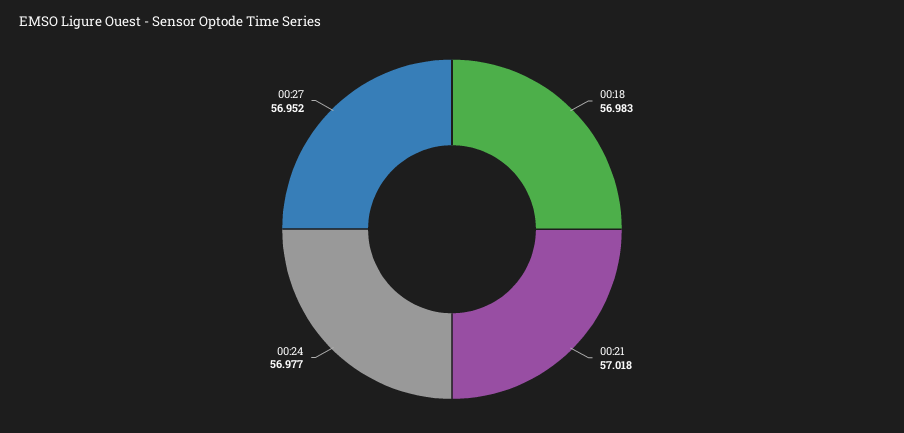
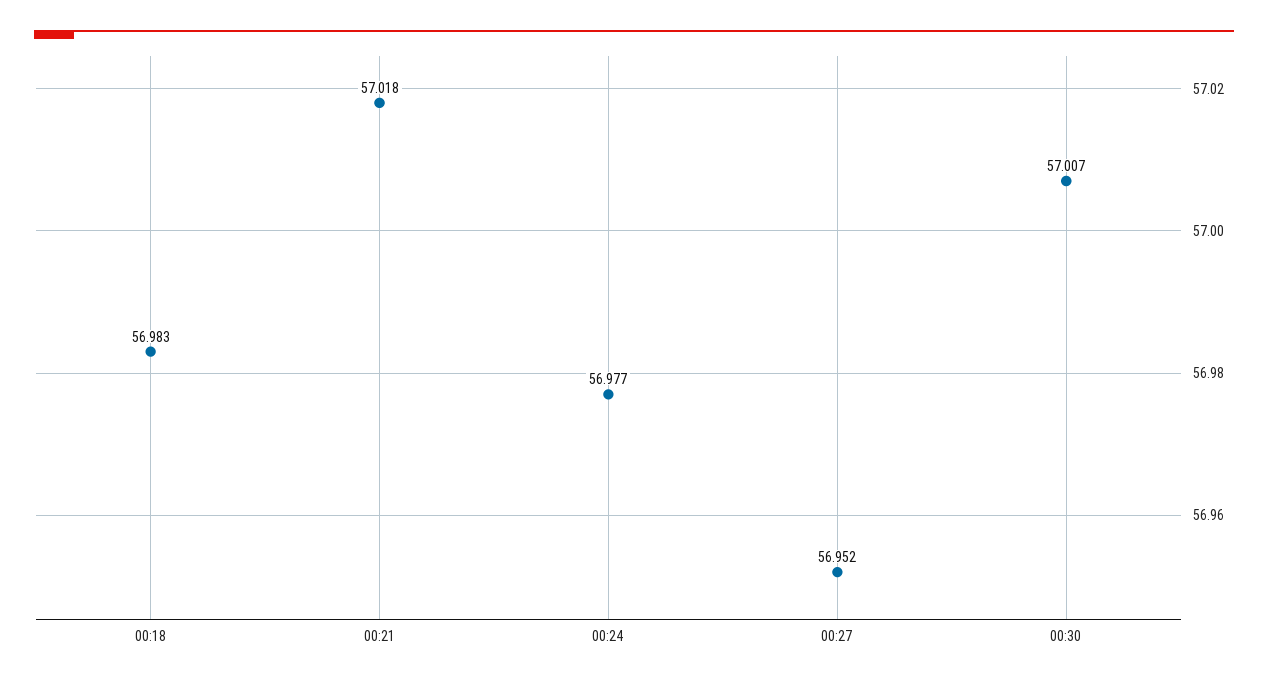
00:30: none -> 57.007

